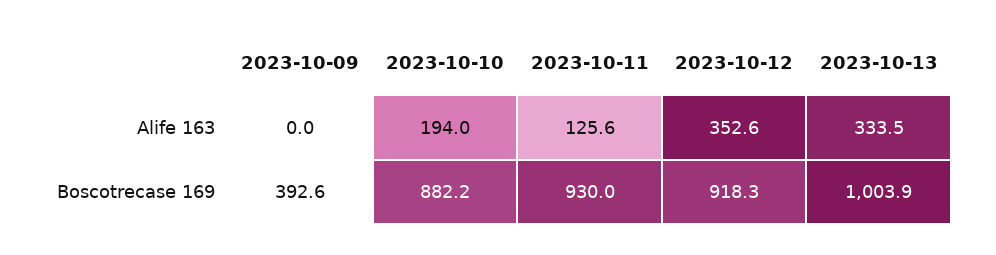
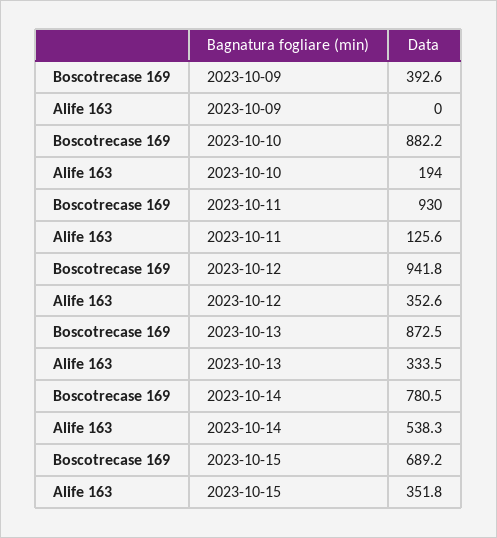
2023-10-12, Boscotrecase 169: 918.3 -> 941.8
2023-10-13, Boscotrecase 169: 1003.9 -> 872.5
2023-10-14, Boscotrecase 169: none -> 780.5
2023-10-14, Alife 163: none -> 538.3
2023-10-15, Boscotrecase 169: none -> 689.2
2023-10-15, Alife 163: none -> 351.8

